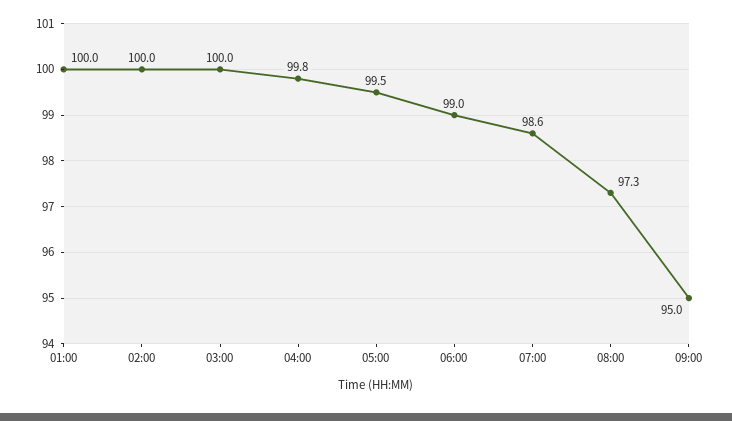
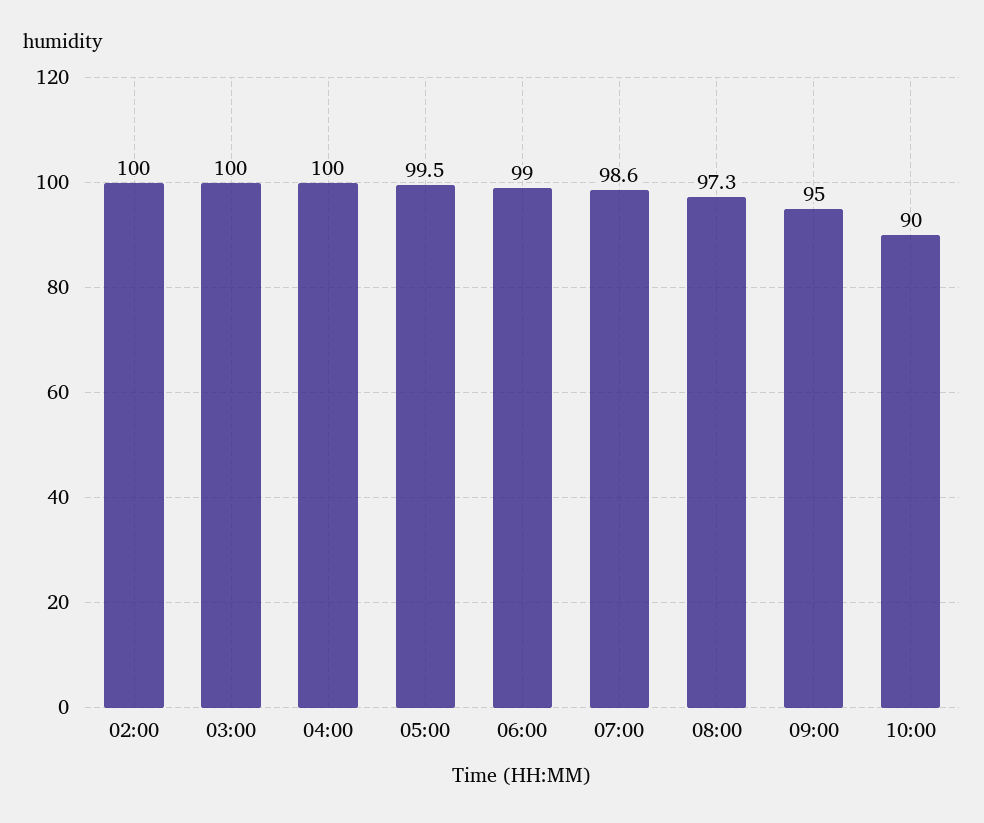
01:00: 100 -> none
04:00: 99.8 -> 100
10:00: none -> 90

